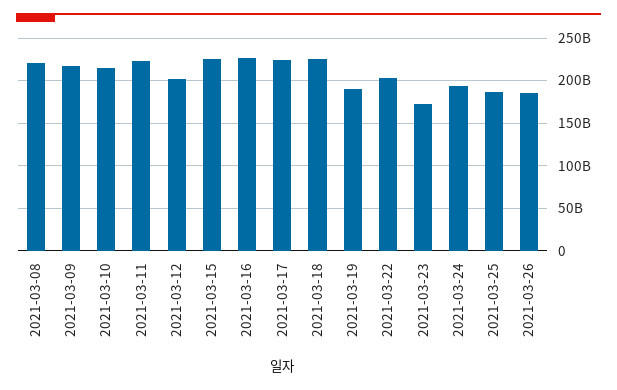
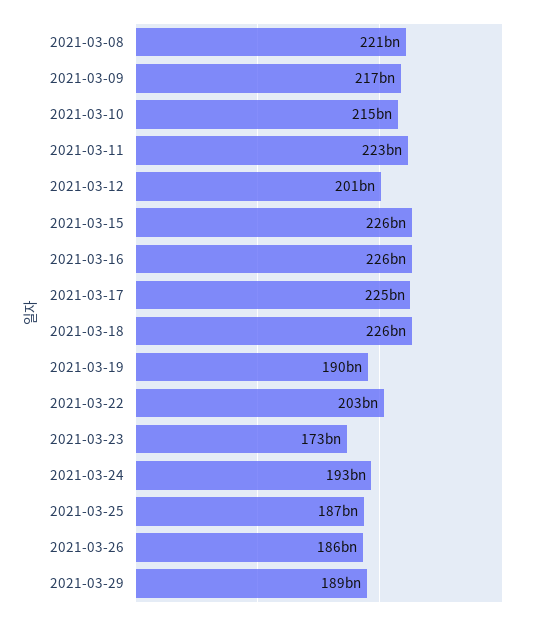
2021-03-29: none -> 189000000000

